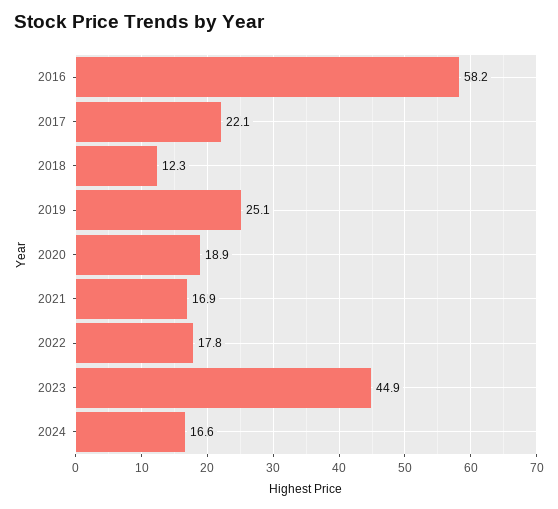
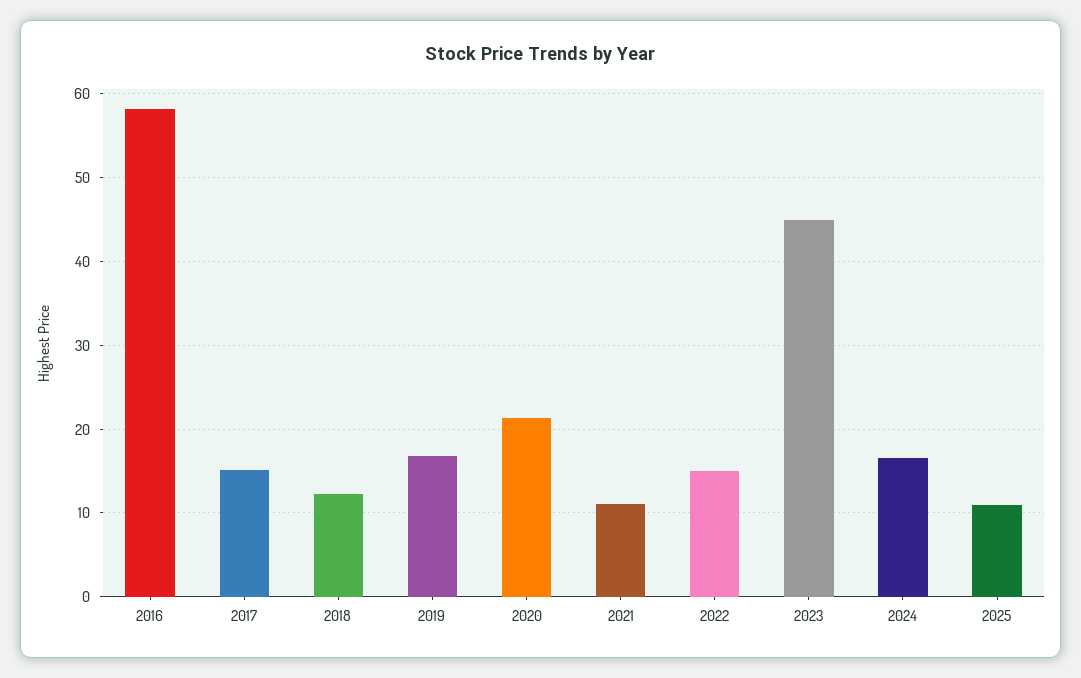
2017: 22.1 -> 15
2019: 25.1 -> 17
2020: 18.9 -> 21
2021: 16.9 -> 11
2022: 17.8 -> 15
2025: none -> 11

